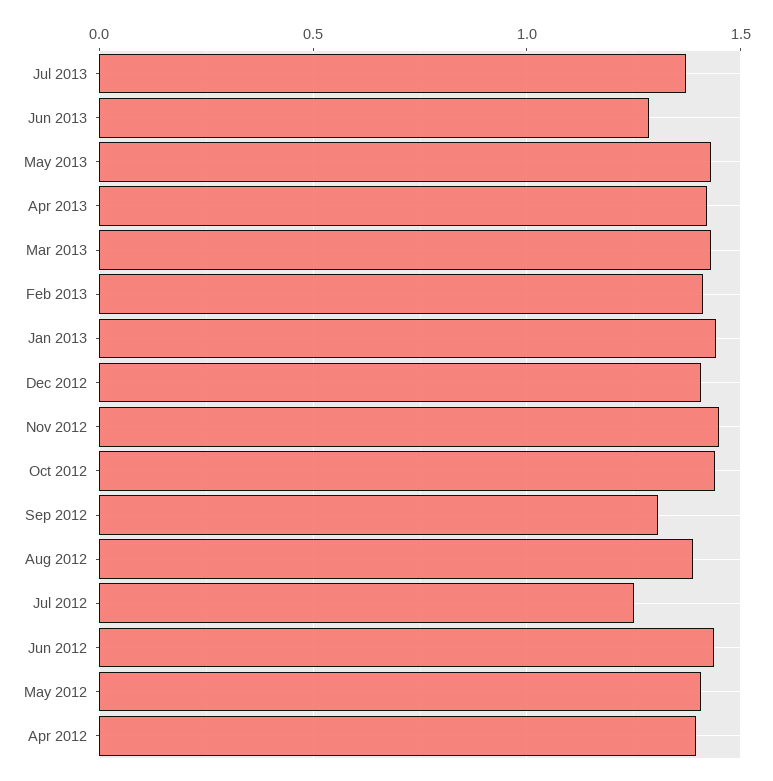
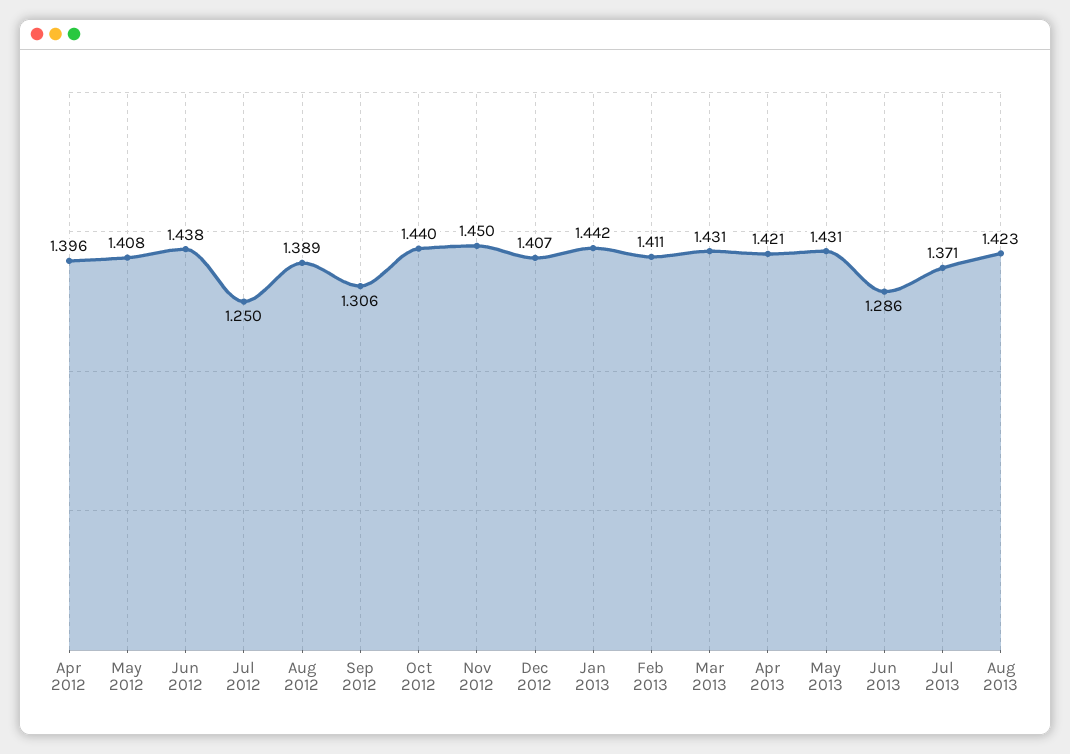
Aug 2013: none -> 1.423

